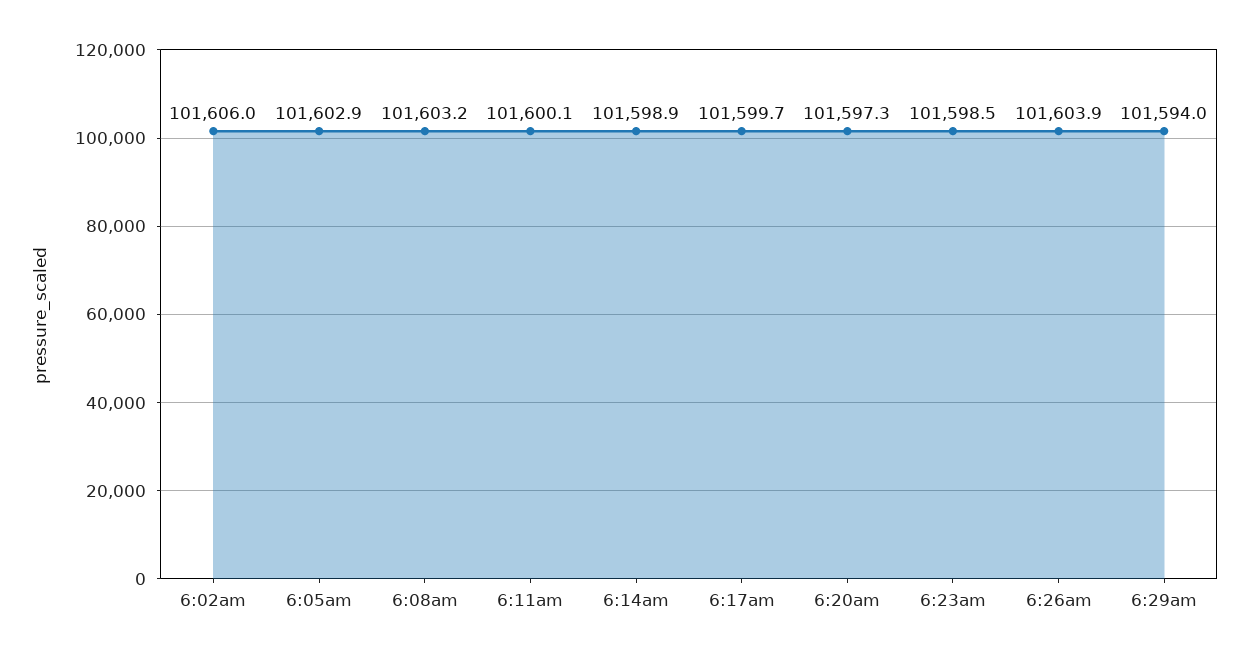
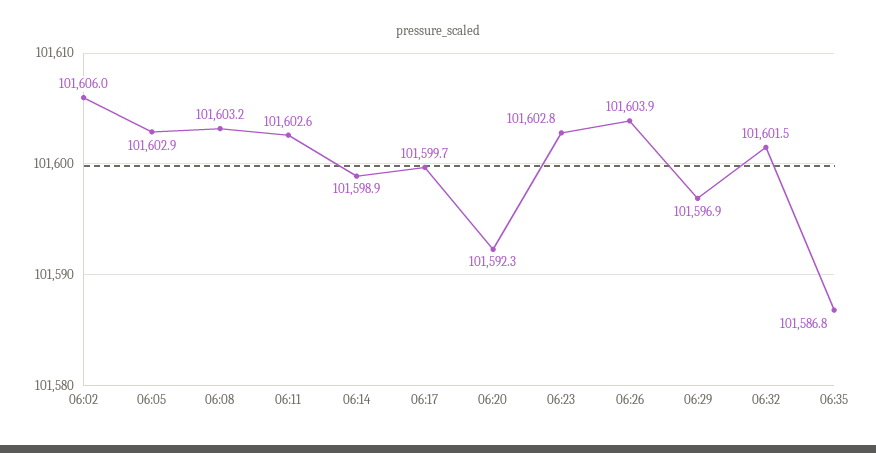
6:11am: 101600.1 -> 101602.6
6:20am: 101597.3 -> 101592.3
6:23am: 101598.5 -> 101602.8
6:29am: 101594 -> 101596.9
06:32: none -> 101601.5
06:35: none -> 101586.8

